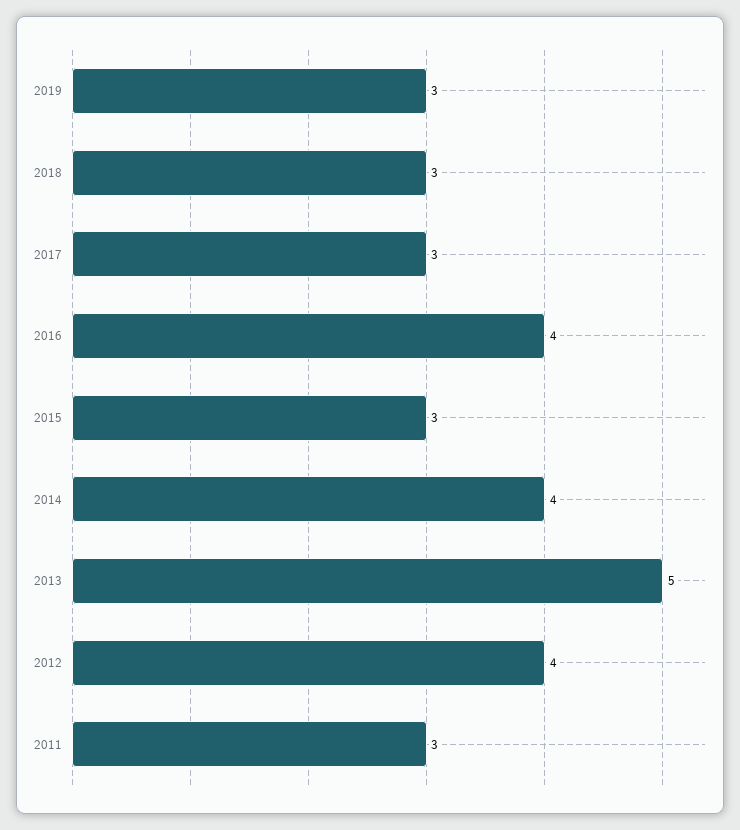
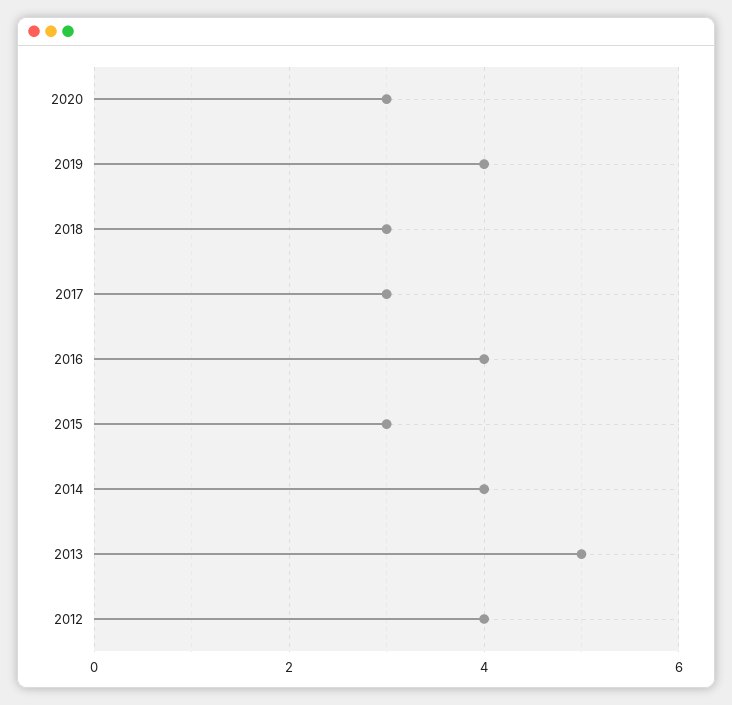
2019: 3 -> 4
2011: 3 -> none
2020: none -> 3

